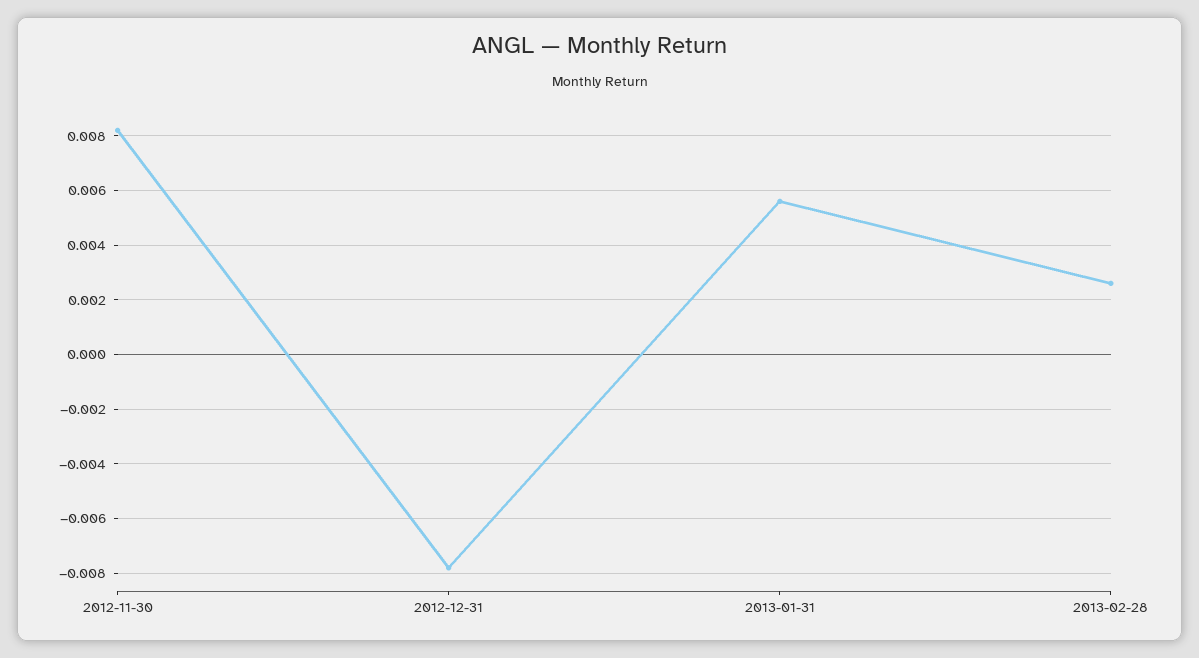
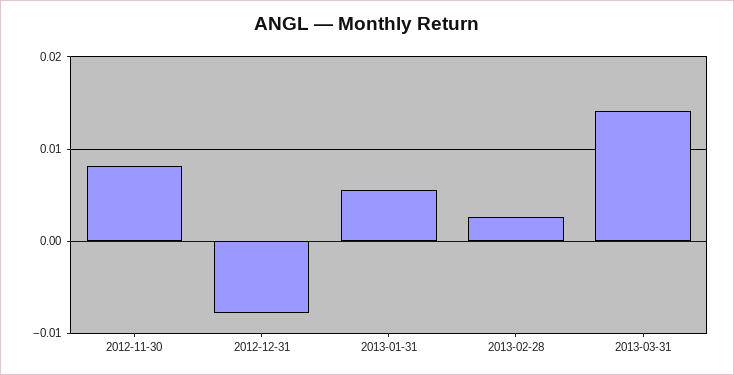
2013-03-31: none -> 0.014

